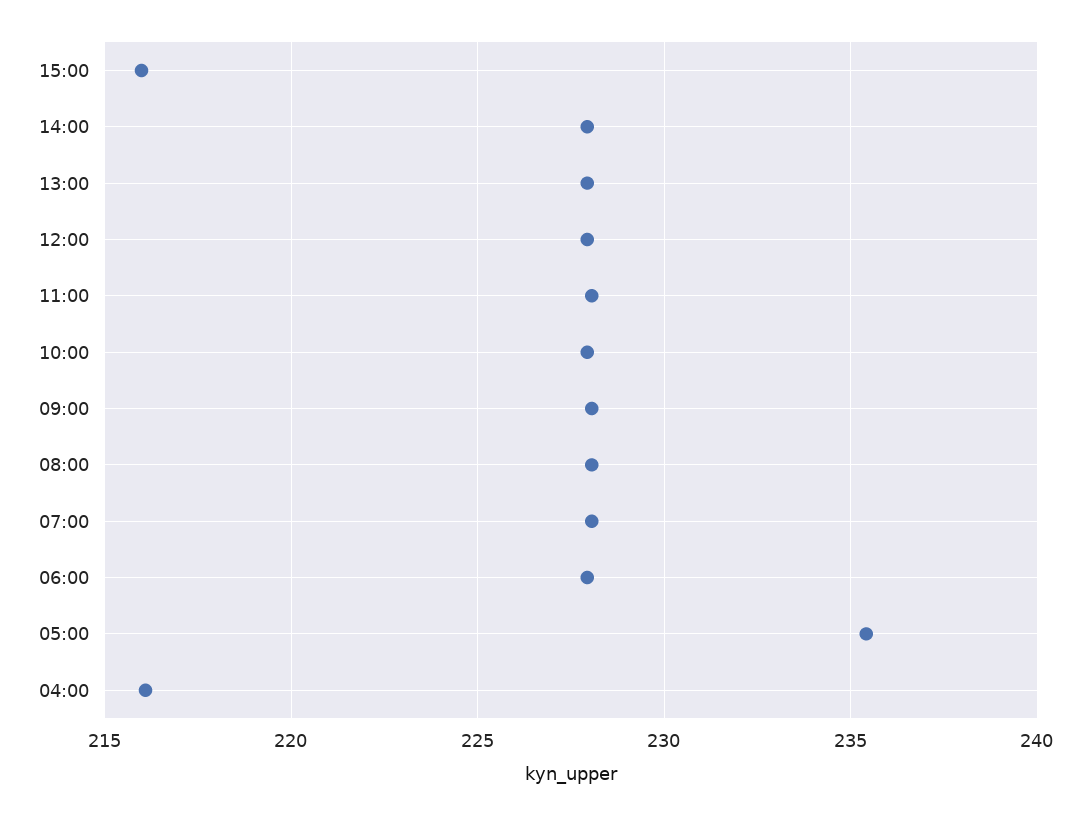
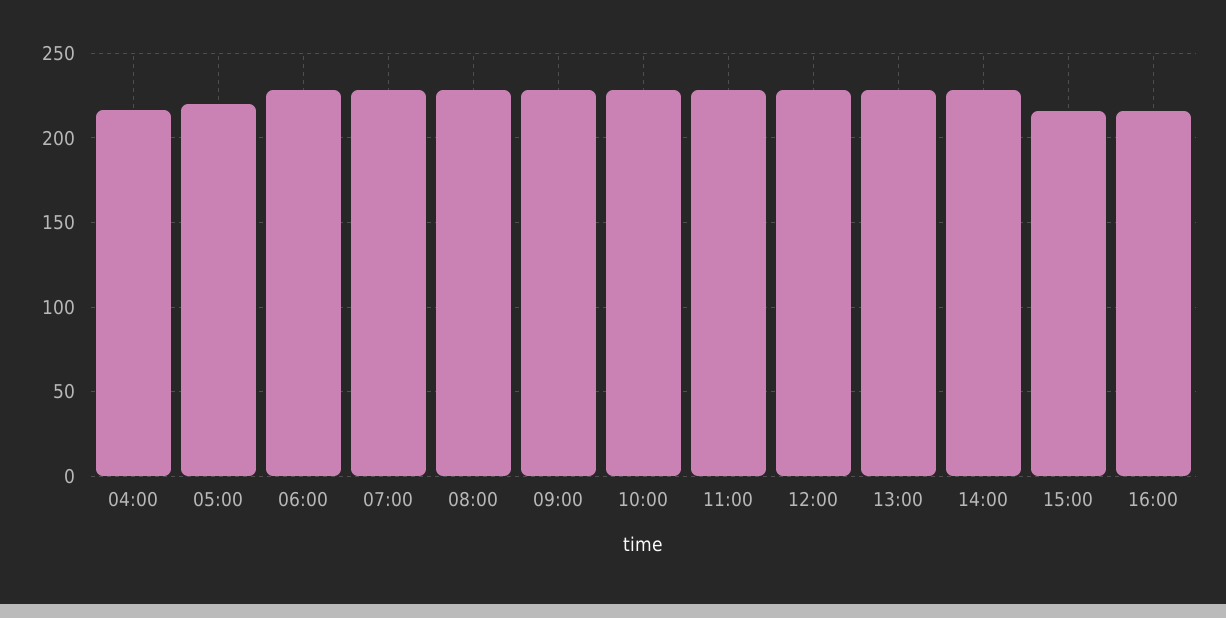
05:00: 235.5 -> 220
16:00: none -> 215

